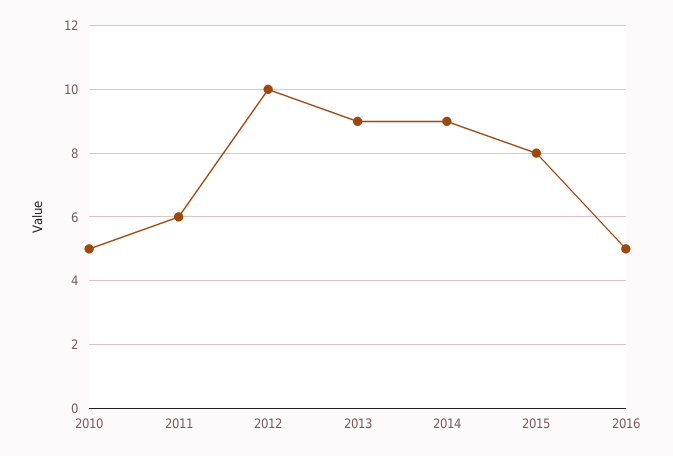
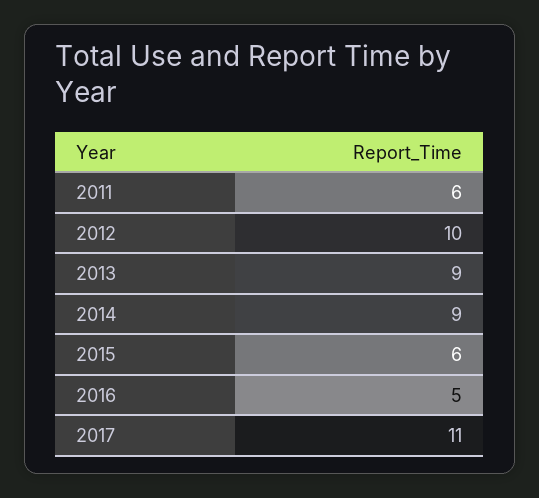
2010: 5 -> none
2015: 8 -> 6
2017: none -> 11

